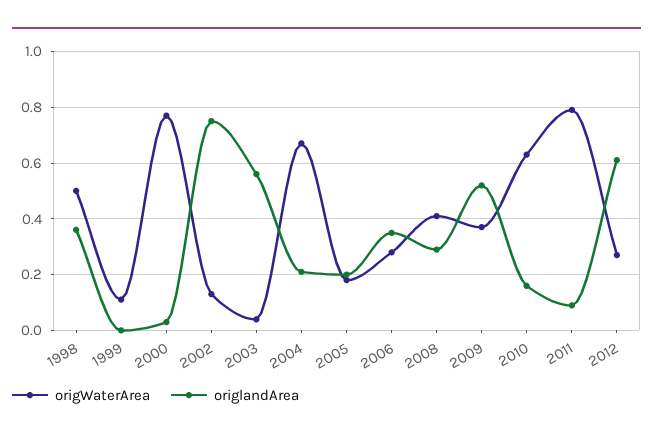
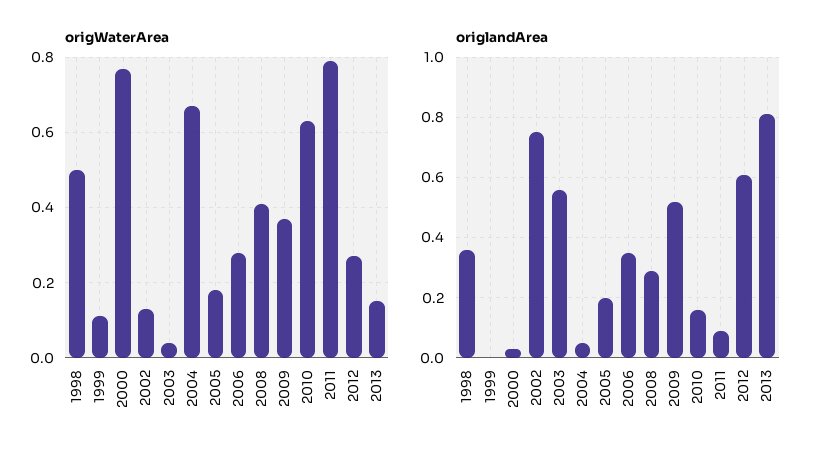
origlandArea, 2004: 0.2 -> 0.05
origWaterArea, 2013: none -> 0.15
origlandArea, 2013: none -> 0.8

